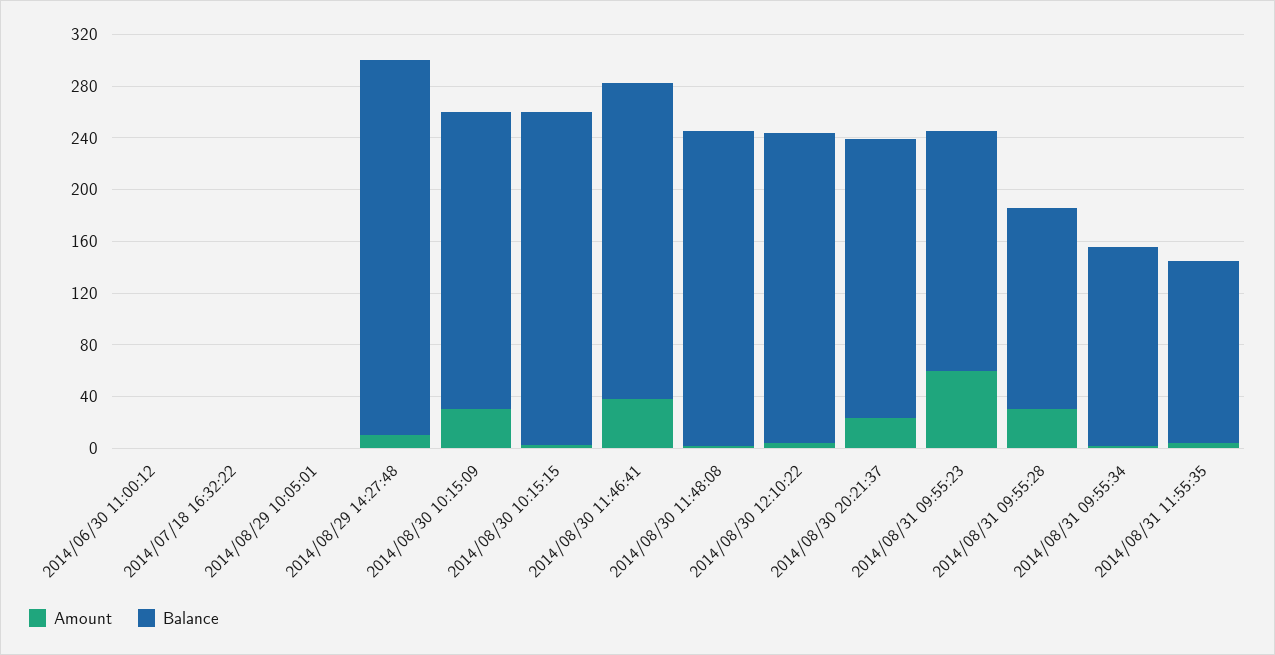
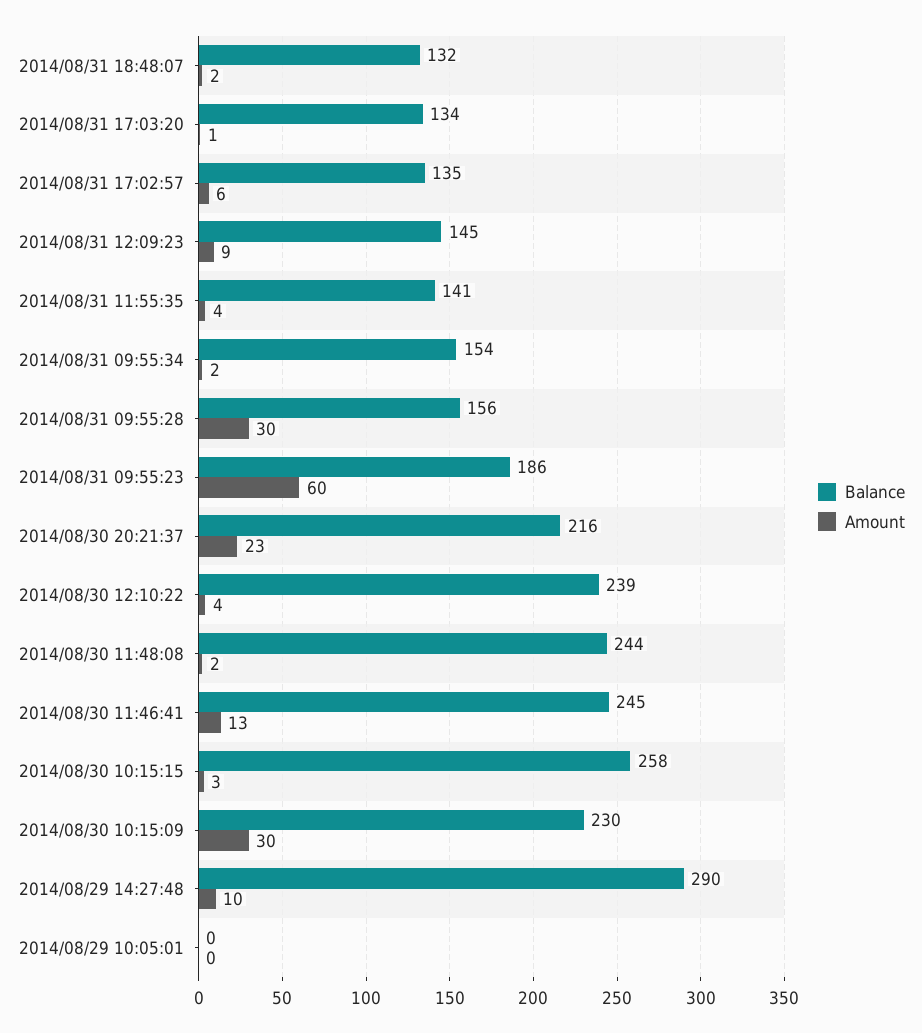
Amount, 2014/06/30 11:00:12: 0 -> none
Balance, 2014/06/30 11:00:12: 0 -> none
Amount, 2014/07/18 16:32:22: 0 -> none
Balance, 2014/07/18 16:32:22: 0 -> none
Amount, 2014/08/30 11:46:41: 40 -> 13
Balance, 2014/08/31 18:48:07: none -> 132
Amount, 2014/08/31 18:48:07: none -> 2
Balance, 2014/08/31 17:03:20: none -> 134
Amount, 2014/08/31 17:03:20: none -> 1
Balance, 2014/08/31 17:02:57: none -> 135
Amount, 2014/08/31 17:02:57: none -> 6
Balance, 2014/08/31 12:09:23: none -> 145
Amount, 2014/08/31 12:09:23: none -> 9

